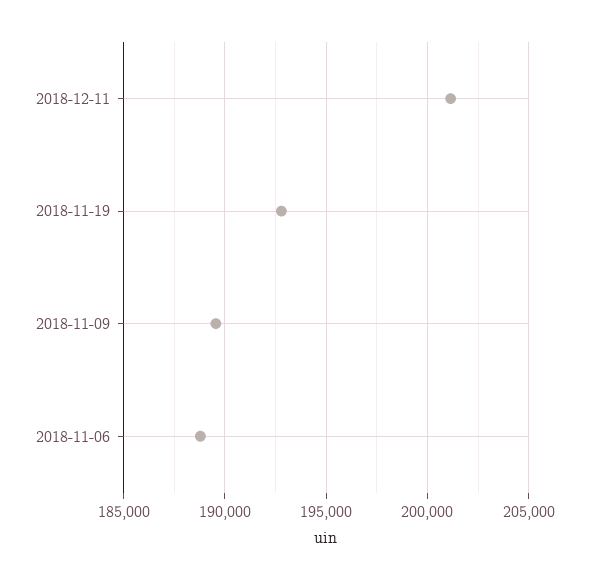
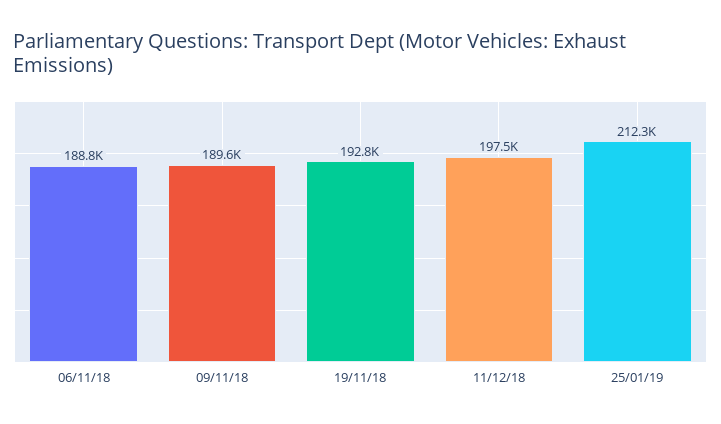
2018-12-11: 201000 -> 197500
25/01/19: none -> 212300

